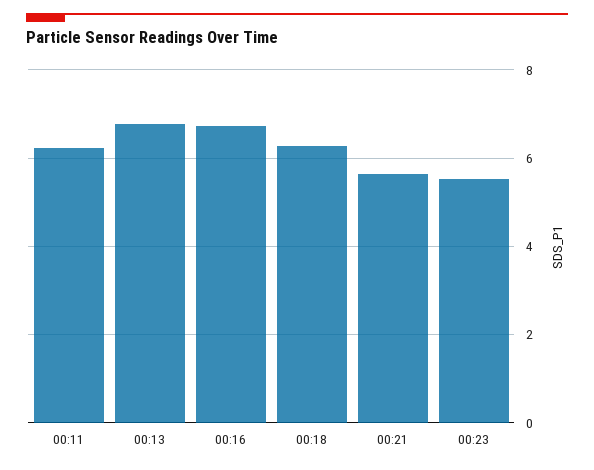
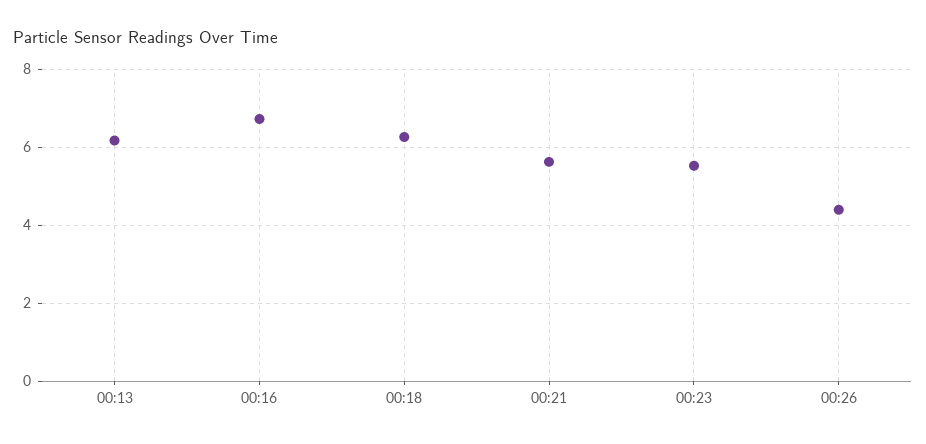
00:11: 6.2 -> none
00:13: 6.8 -> 6.2
00:26: none -> 4.4

